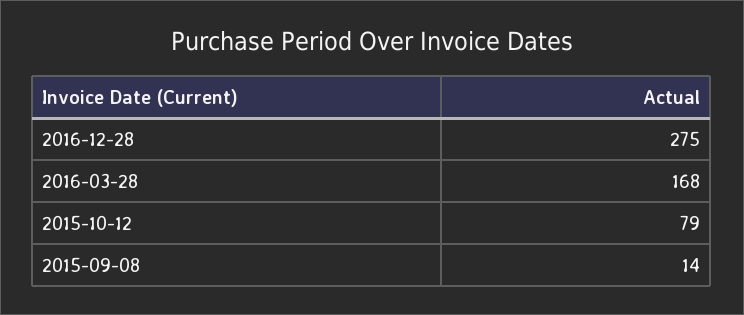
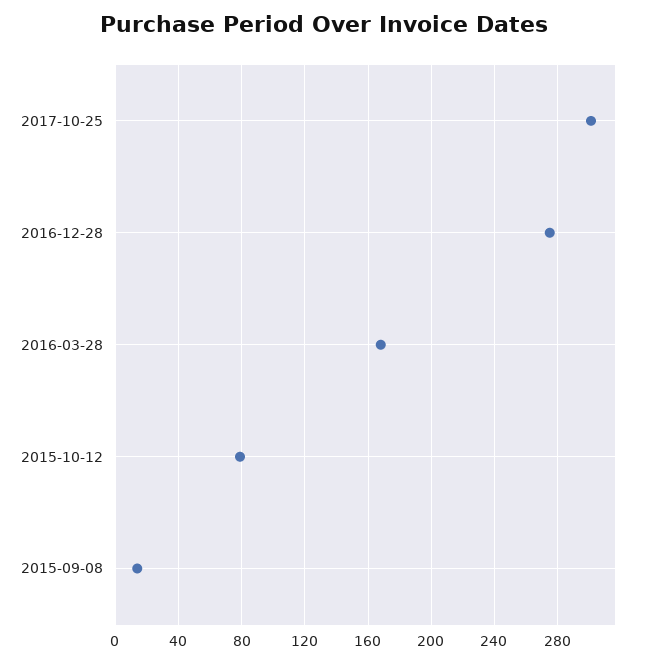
2017-10-25: none -> 300

